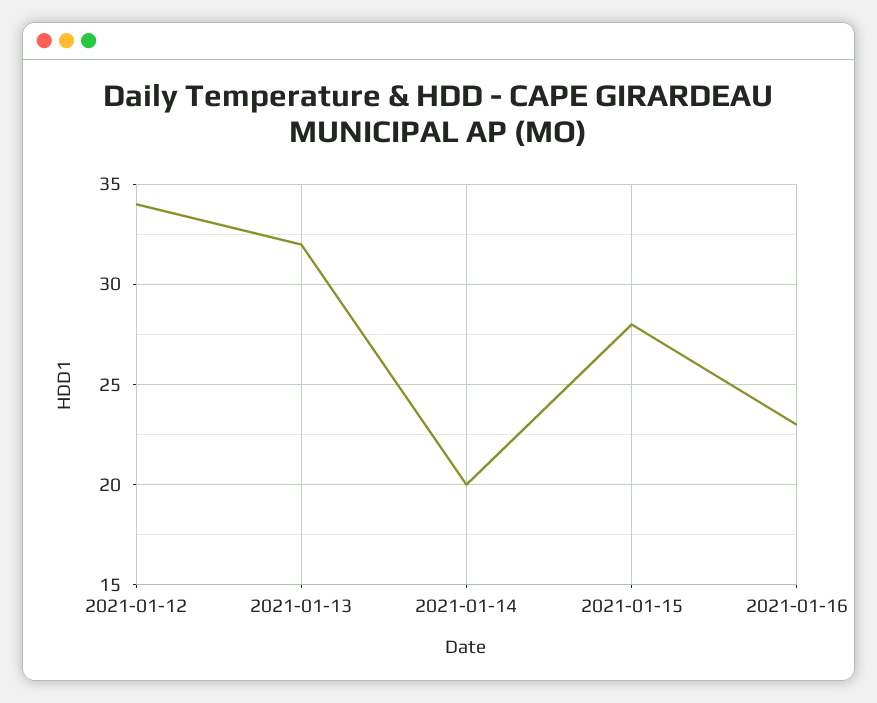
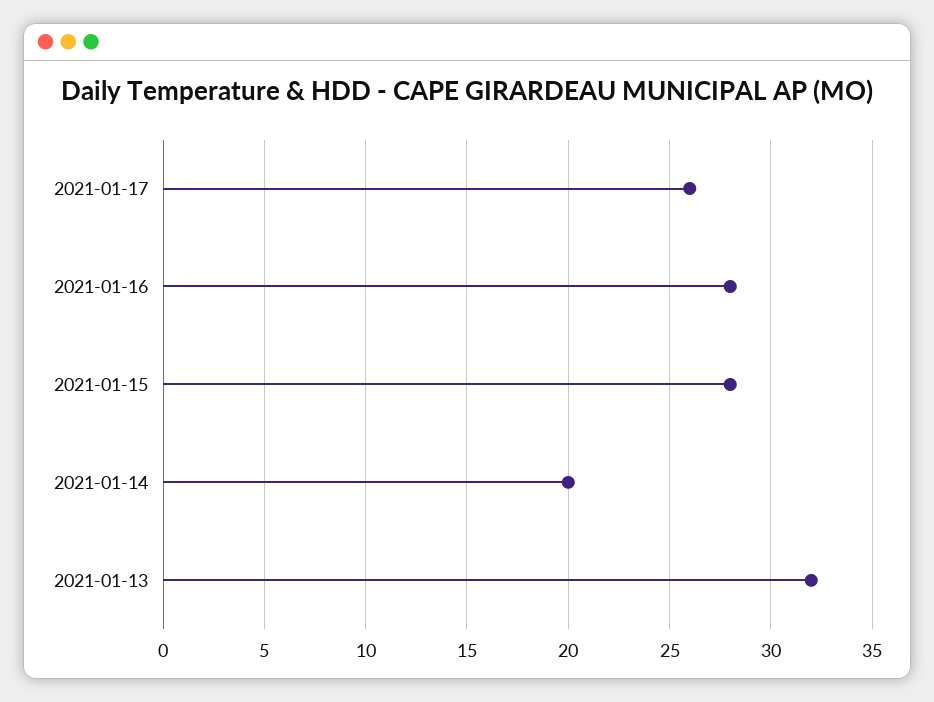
2021-01-12: 34 -> none
2021-01-16: 23 -> 28
2021-01-17: none -> 26

